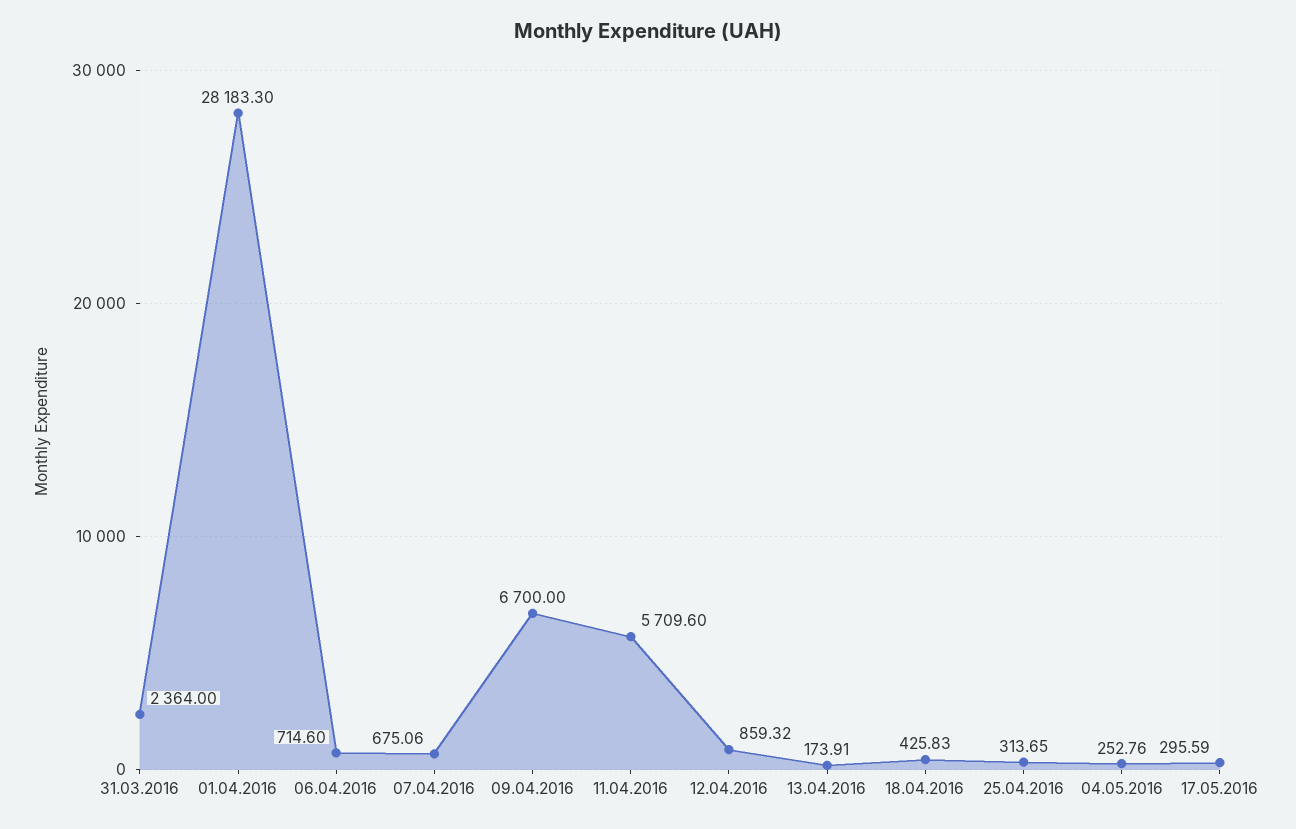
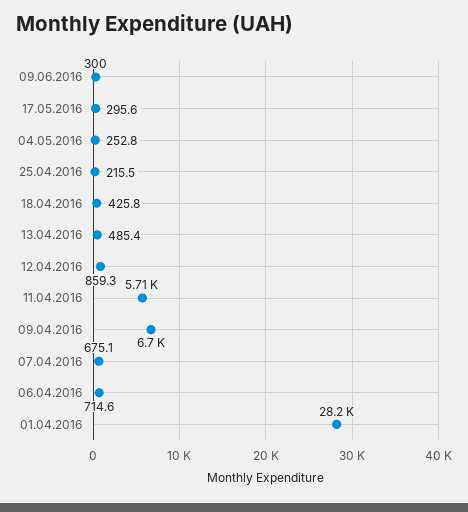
31.03.2016: 2364 -> none
13.04.2016: 173.91 -> 485.4
25.04.2016: 313.65 -> 215.5
09.06.2016: none -> 300

